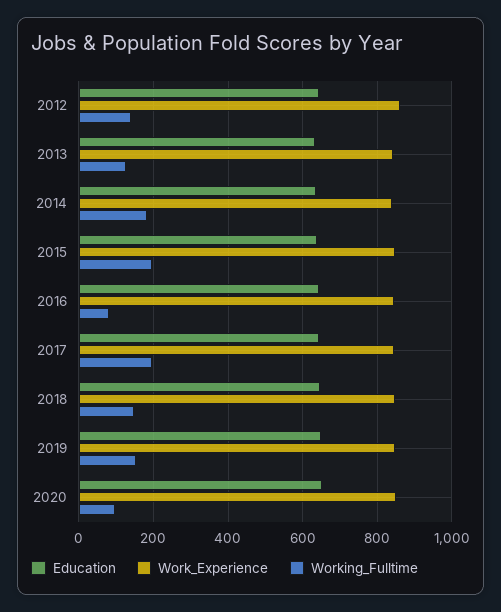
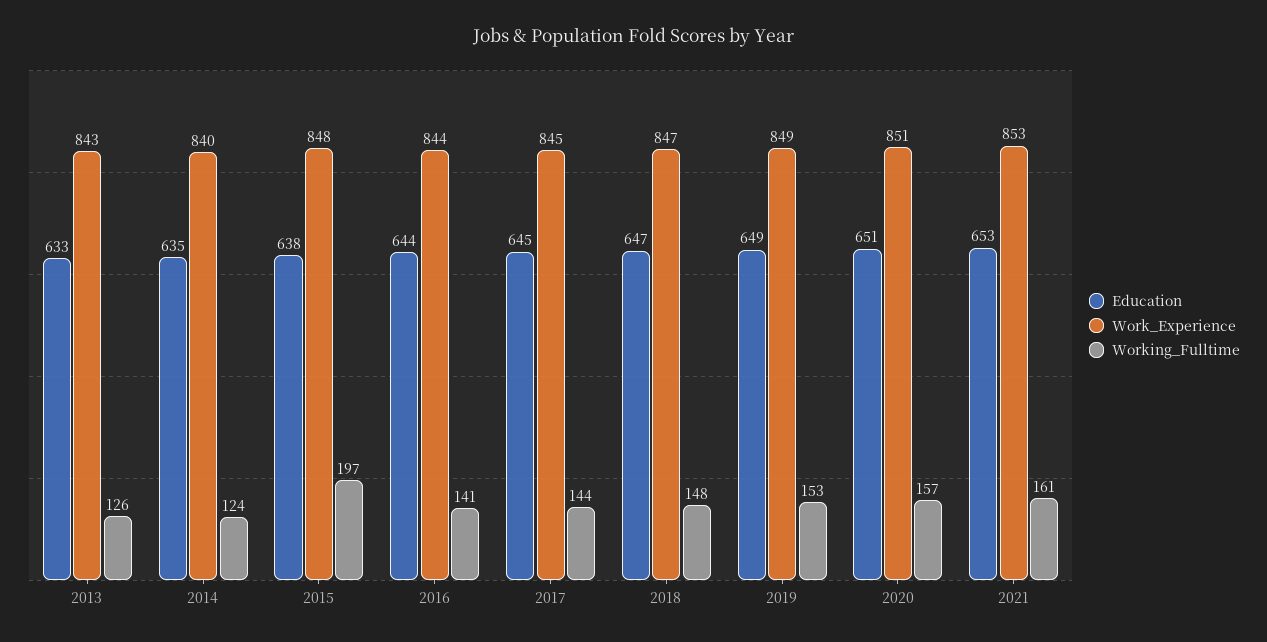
Education, 2012: 640 -> none
Work_Experience, 2012: 860 -> none
Working_Fulltime, 2012: 140 -> none
Working_Fulltime, 2014: 180 -> 124
Working_Fulltime, 2016: 80 -> 141
Working_Fulltime, 2017: 200 -> 144
Working_Fulltime, 2020: 100 -> 157
Education, 2021: none -> 653
Work_Experience, 2021: none -> 853
Working_Fulltime, 2021: none -> 161

